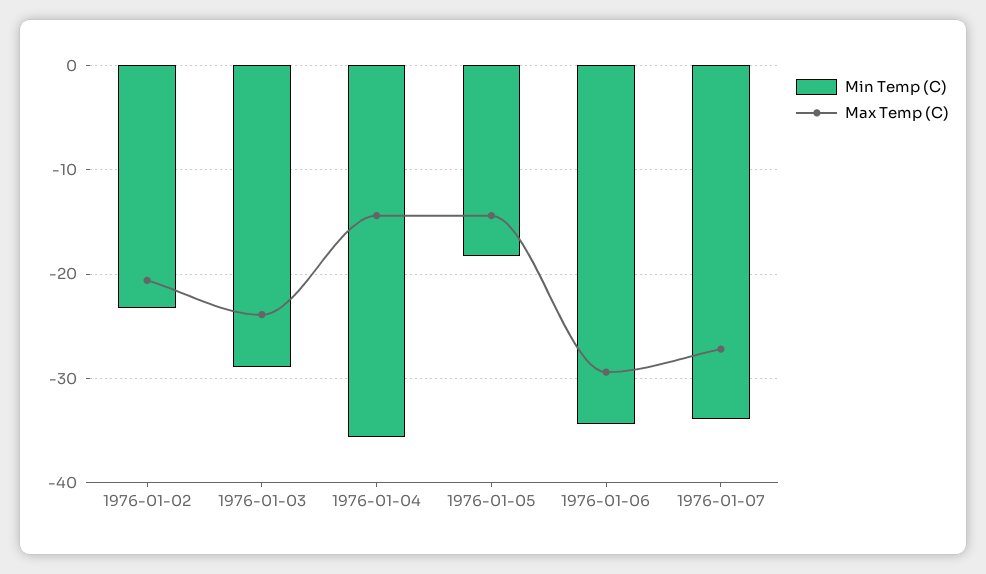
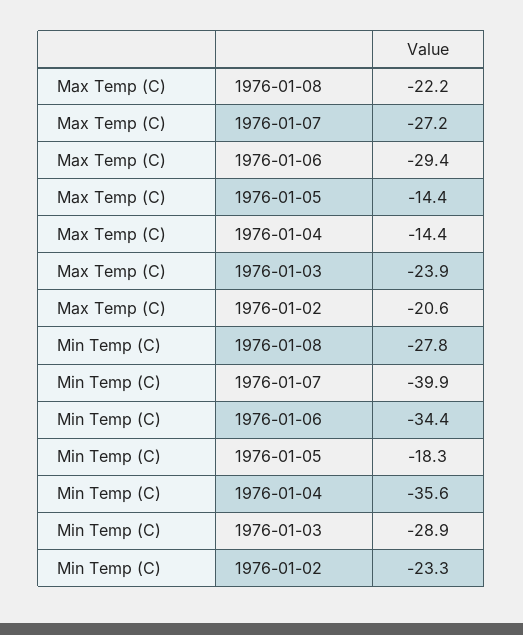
Min Temp (C), 1976-01-07: -34 -> -39.9
Max Temp (C), 1976-01-08: none -> -22.2
Min Temp (C), 1976-01-08: none -> -27.8

